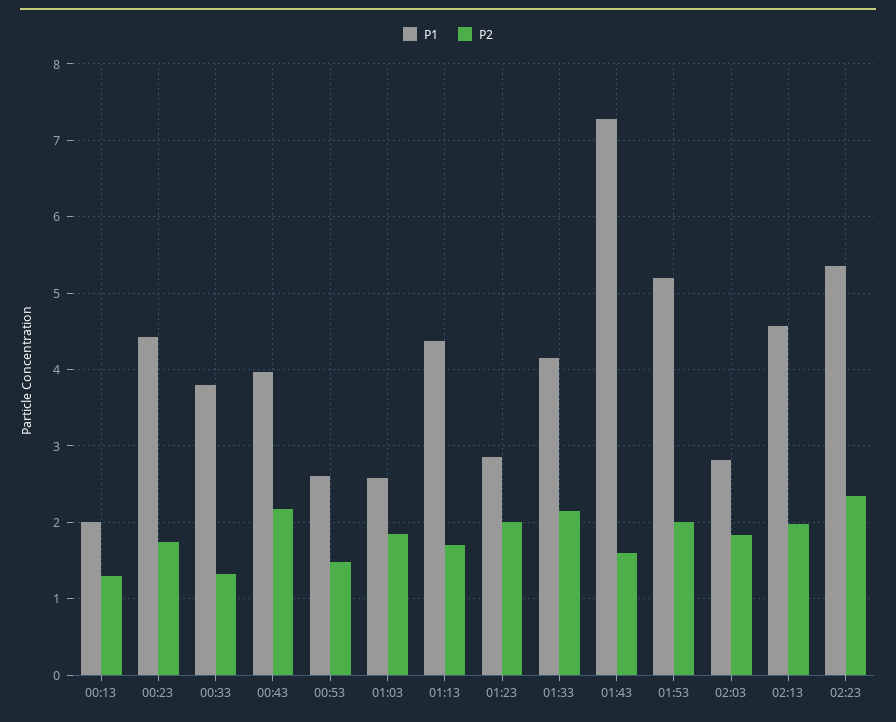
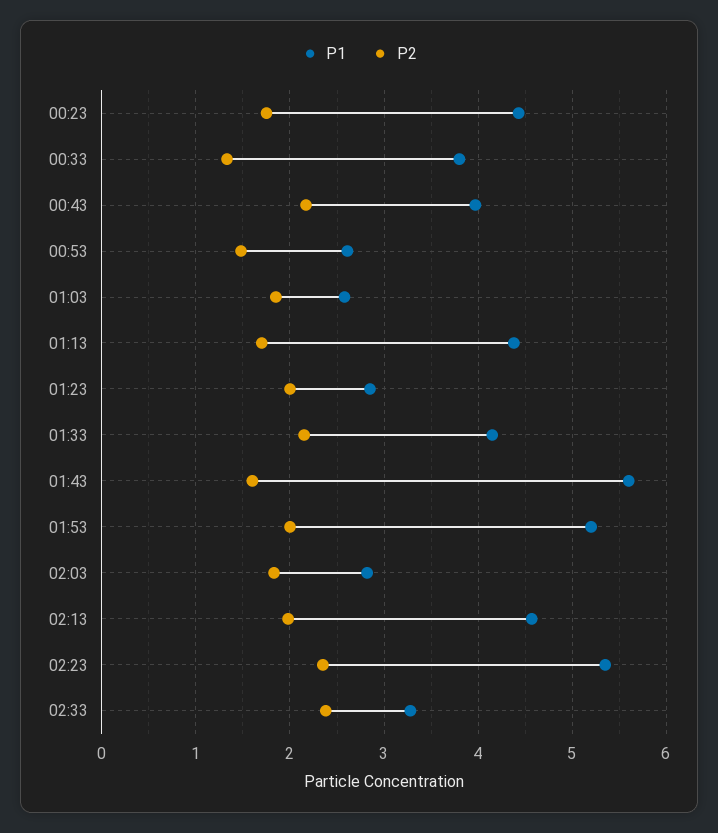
P1, 00:13: 2 -> none
P2, 00:13: 1.3 -> none
P1, 01:43: 7.3 -> 5.6
P1, 02:33: none -> 3.3
P2, 02:33: none -> 2.4

